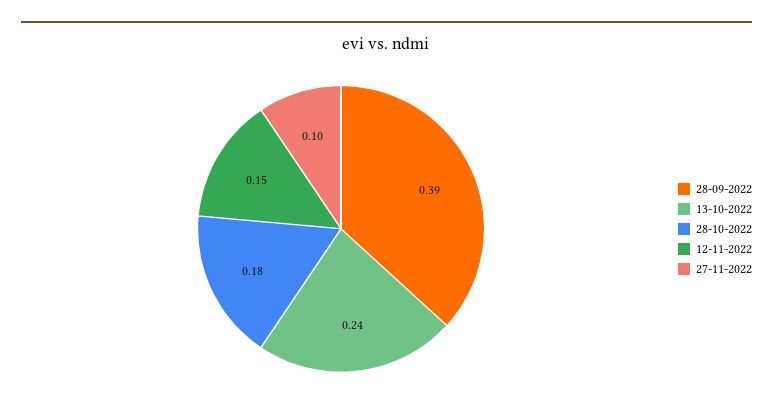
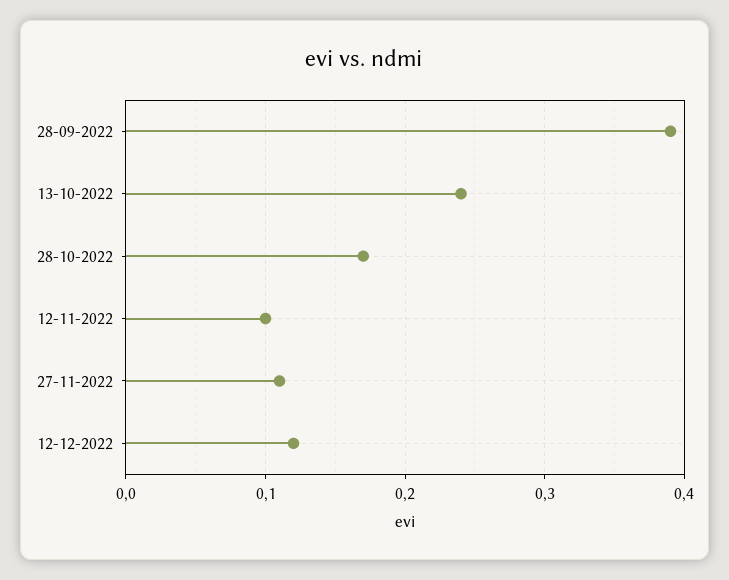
28-10-2022: 0.18 -> 0.17
12-11-2022: 0.15 -> 0.1
27-11-2022: 0.1 -> 0.11
12-12-2022: none -> 0.12

